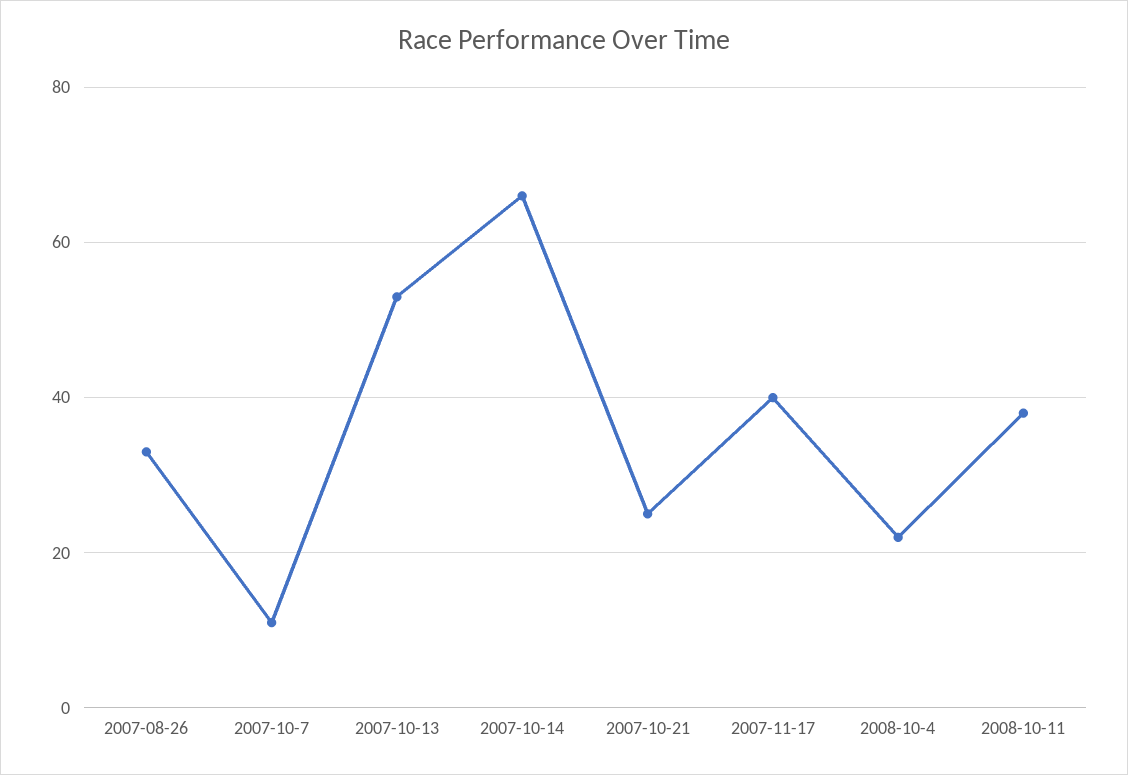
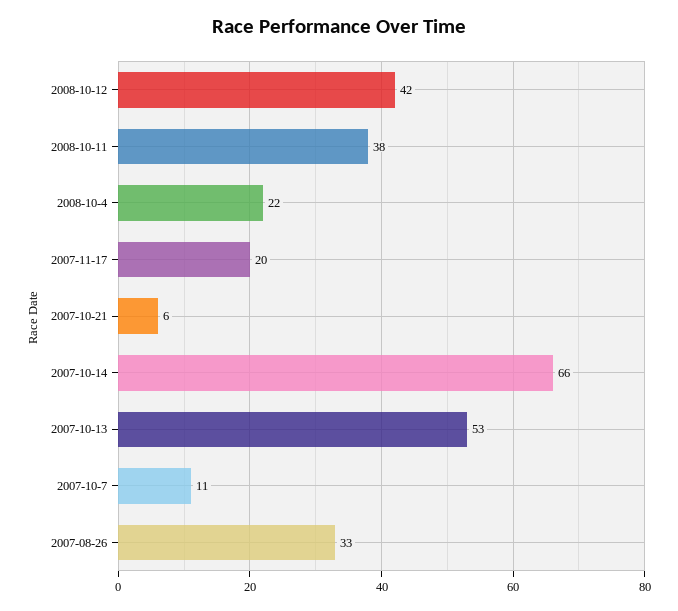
2007-10-21: 25 -> 6
2007-11-17: 40 -> 20
2008-10-12: none -> 42

